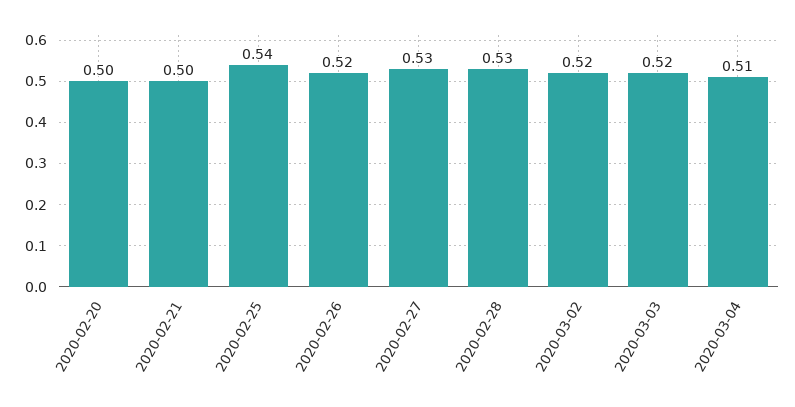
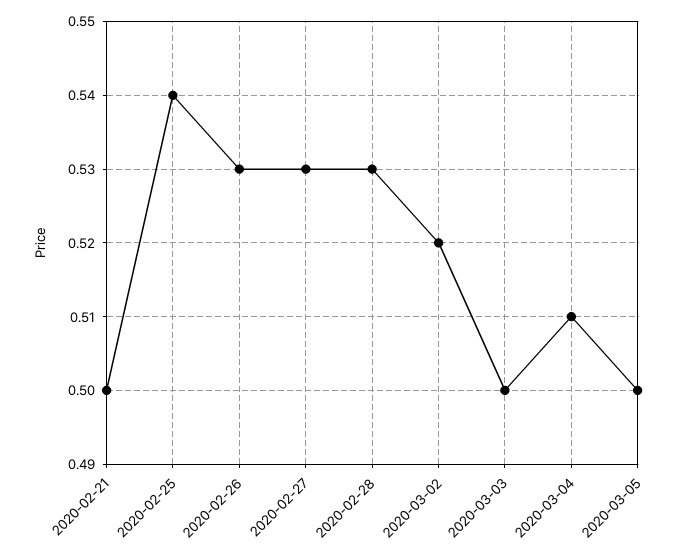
2020-02-20: 0.5 -> none
2020-02-26: 0.52 -> 0.53
2020-03-03: 0.52 -> 0.5
2020-03-05: none -> 0.5

